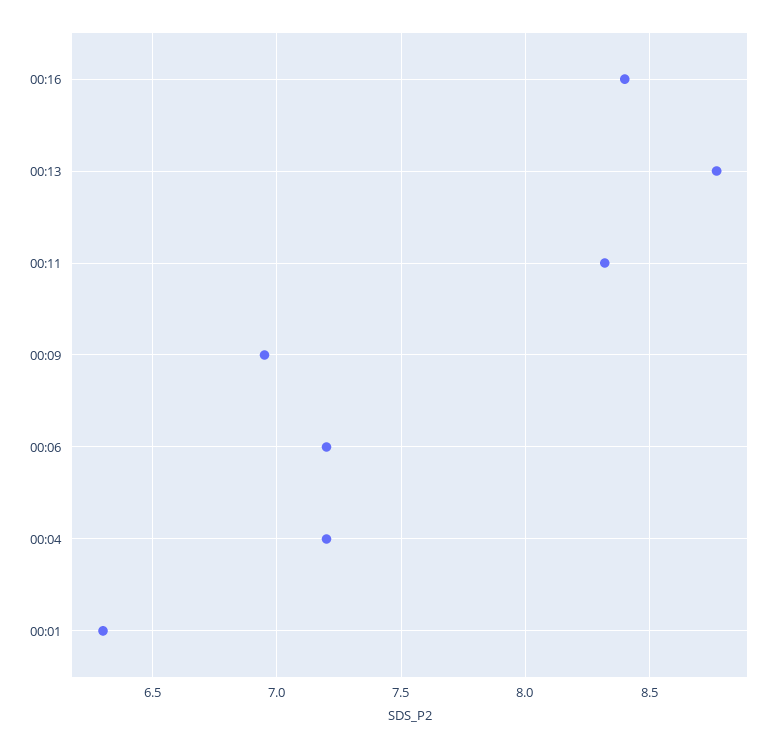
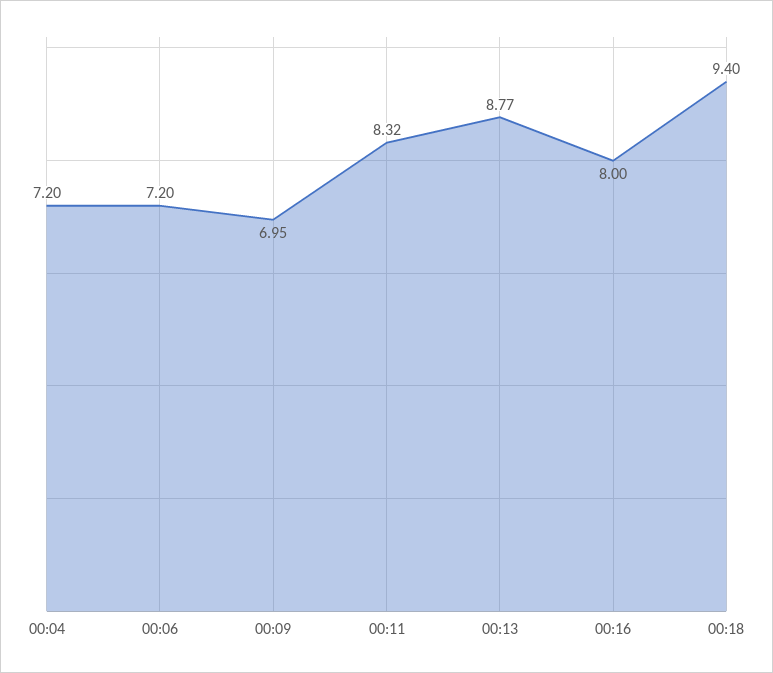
00:16: 8.4 -> 8
00:01: 6.3 -> none
00:18: none -> 9.4

